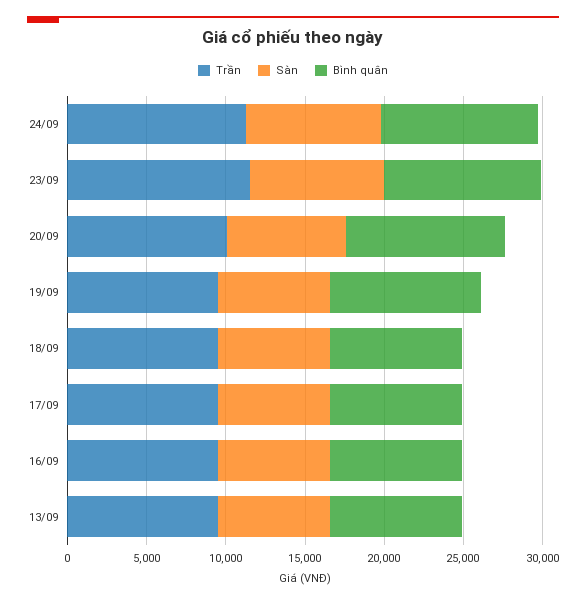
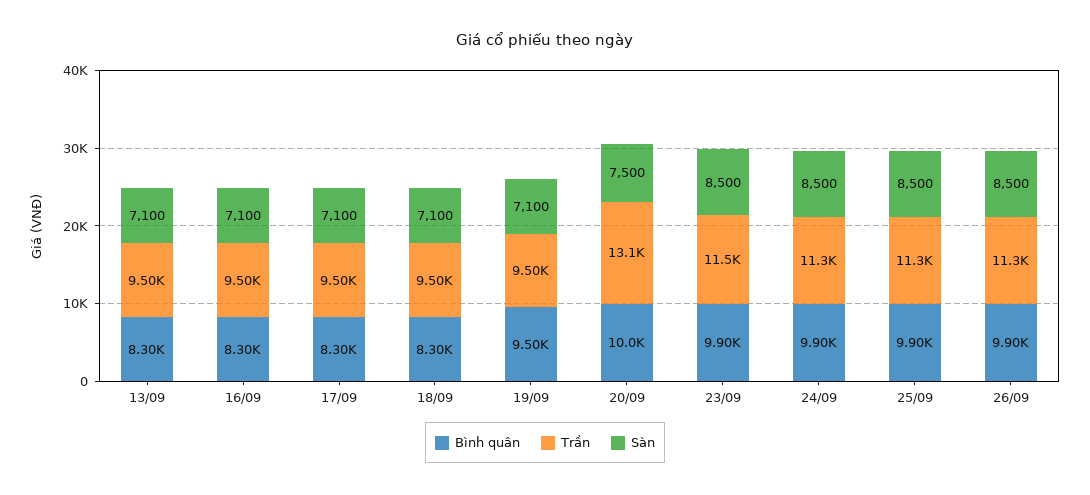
Trần, 20/09: 10000 -> 13100
Bình quân, 25/09: none -> 9900
Trần, 25/09: none -> 11300
Sàn, 25/09: none -> 8500
Bình quân, 26/09: none -> 9900
Trần, 26/09: none -> 11300
Sàn, 26/09: none -> 8500

